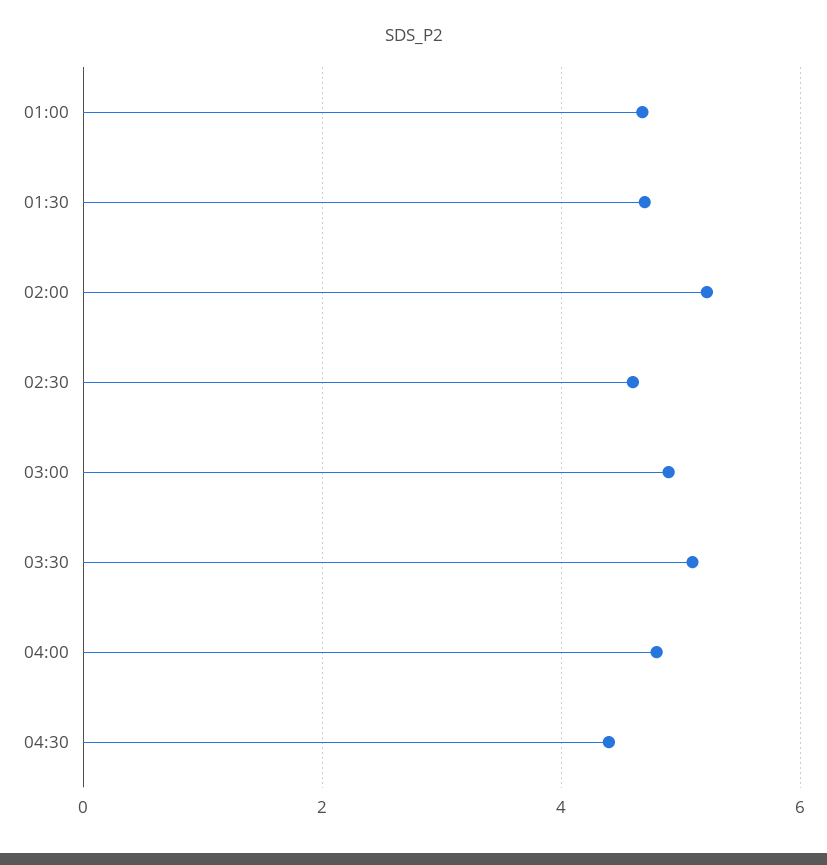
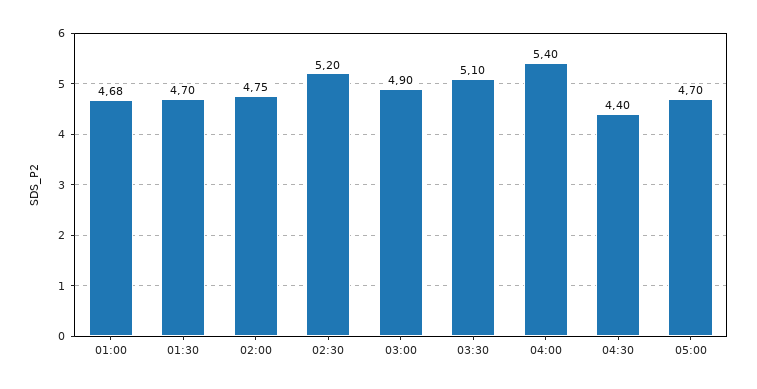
02:00: 5.2 -> 4.75
02:30: 4.6 -> 5.2
04:00: 4.8 -> 5.4
05:00: none -> 4.7

